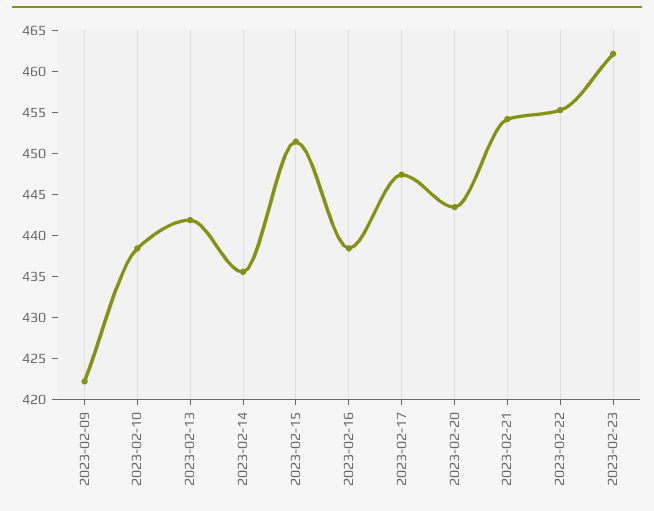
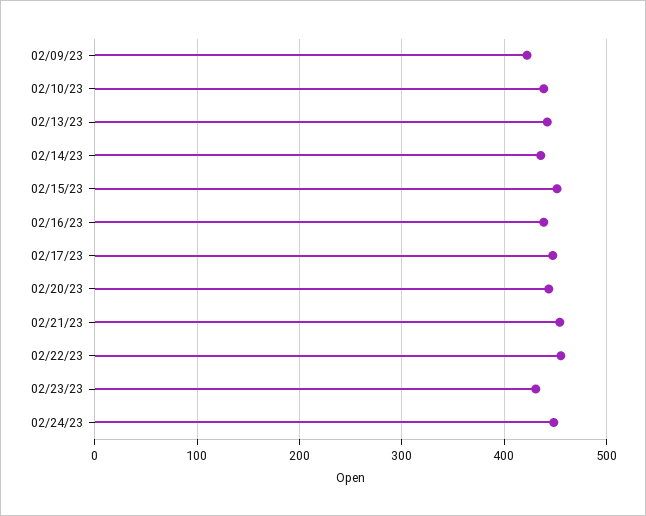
2023-02-23: 462 -> 430
02/24/23: none -> 450

